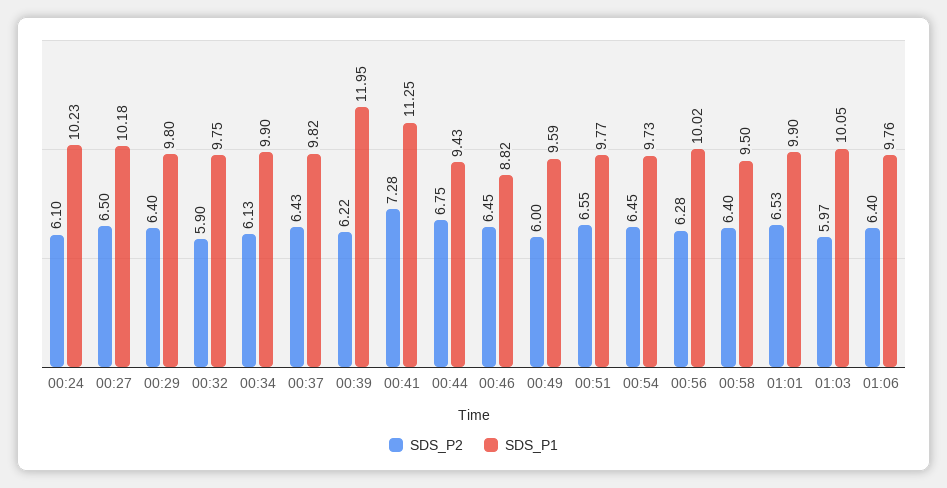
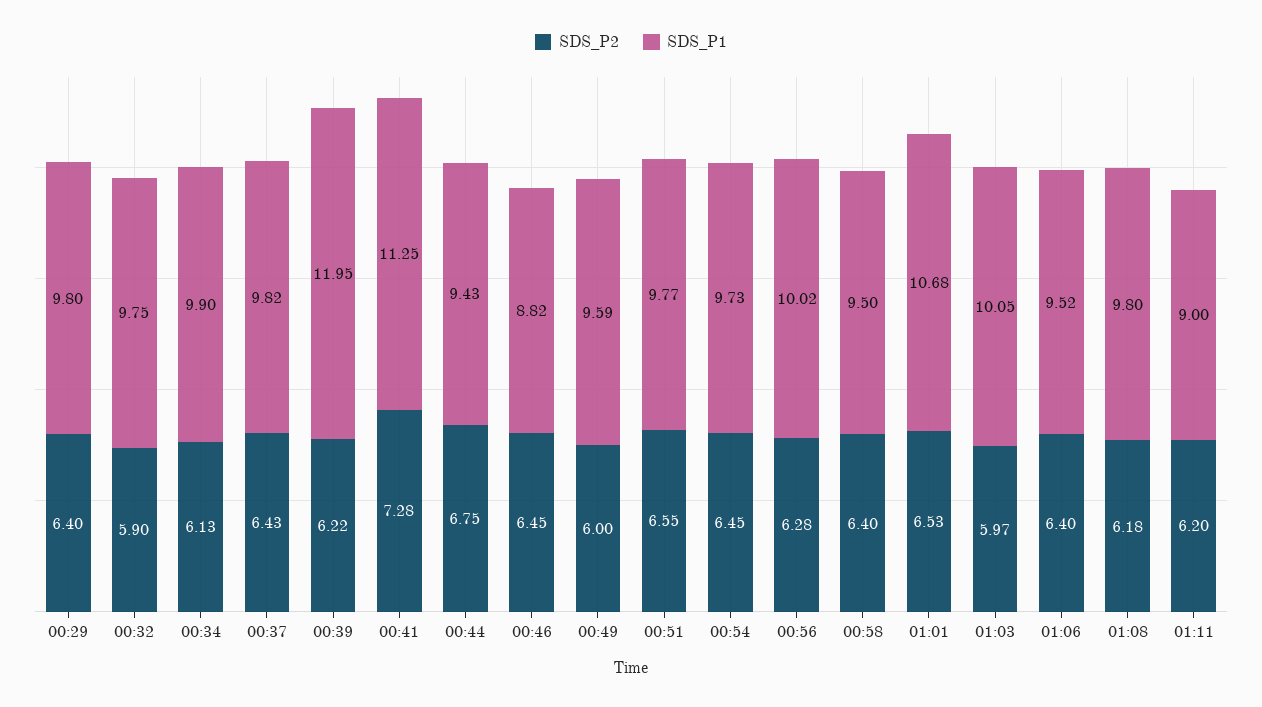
SDS_P2, 00:24: 6.1 -> none
SDS_P1, 00:24: 10.23 -> none
SDS_P2, 00:27: 6.5 -> none
SDS_P1, 00:27: 10.18 -> none
SDS_P1, 01:01: 9.9 -> 10.68
SDS_P1, 01:06: 9.76 -> 9.52
SDS_P2, 01:08: none -> 6.18
SDS_P1, 01:08: none -> 9.8
SDS_P2, 01:11: none -> 6.2
SDS_P1, 01:11: none -> 9

